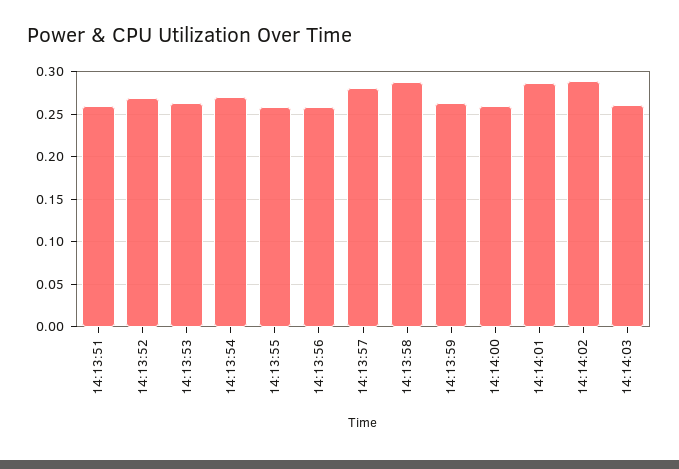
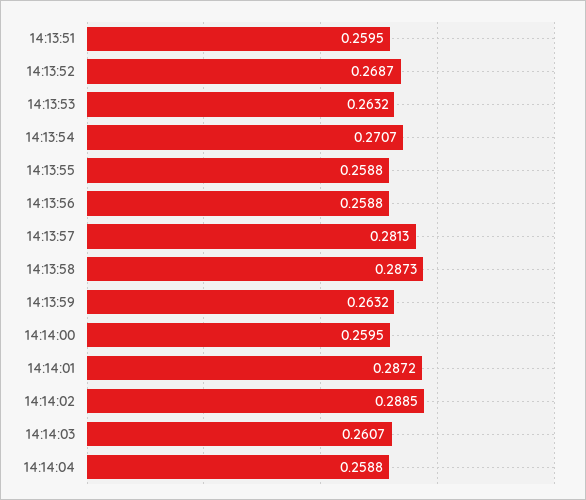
14:14:04: none -> 0.2588

